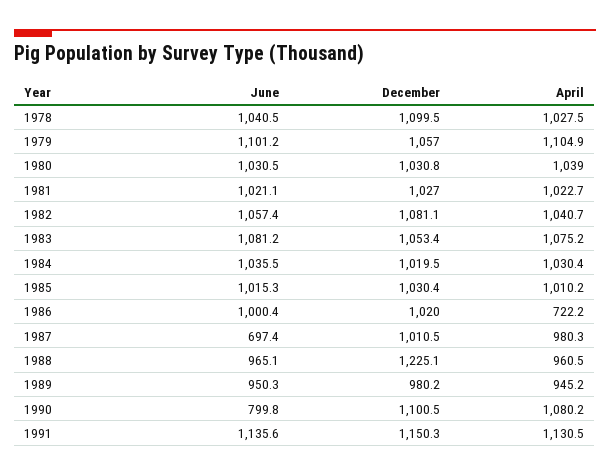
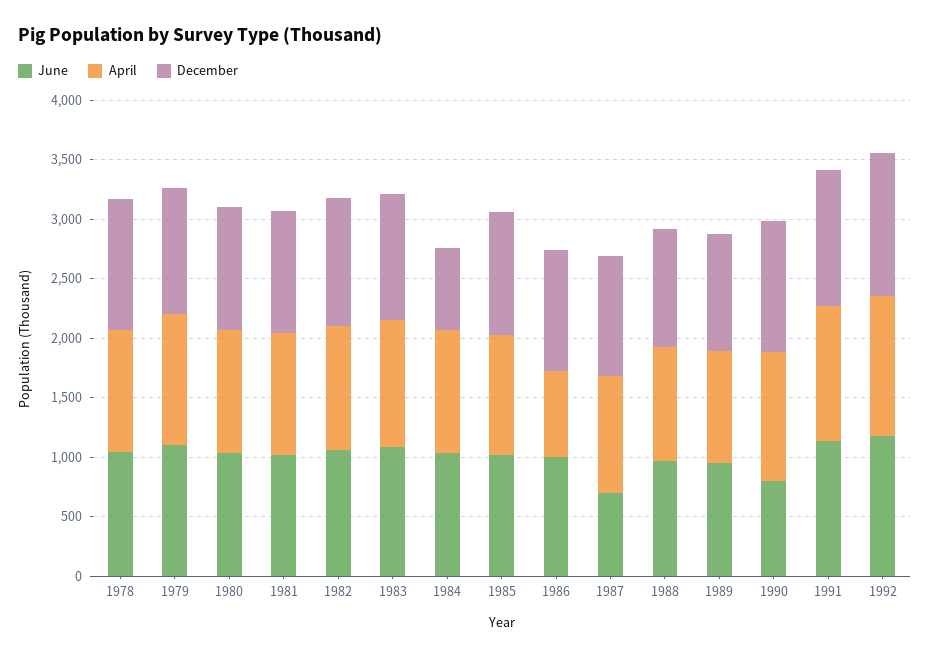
December, 1984: 1019.5 -> 700
December, 1988: 1225.1 -> 1000
June, 1992: none -> 1200
April, 1992: none -> 1200
December, 1992: none -> 1200

